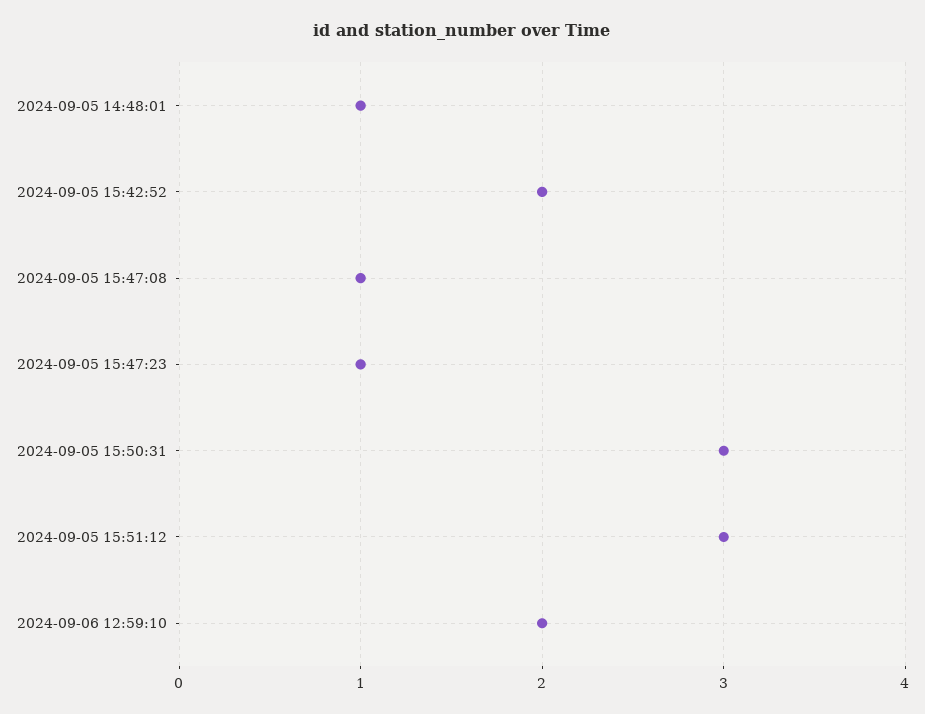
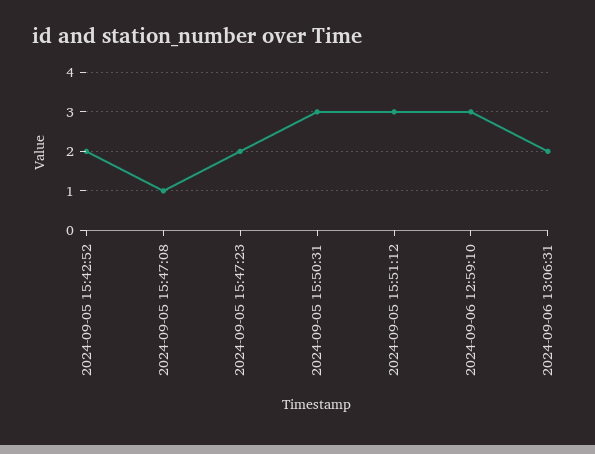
2024-09-05 14:48:01: 1 -> none
2024-09-05 15:47:23: 1 -> 2
2024-09-06 12:59:10: 2 -> 3
2024-09-06 13:06:31: none -> 2

